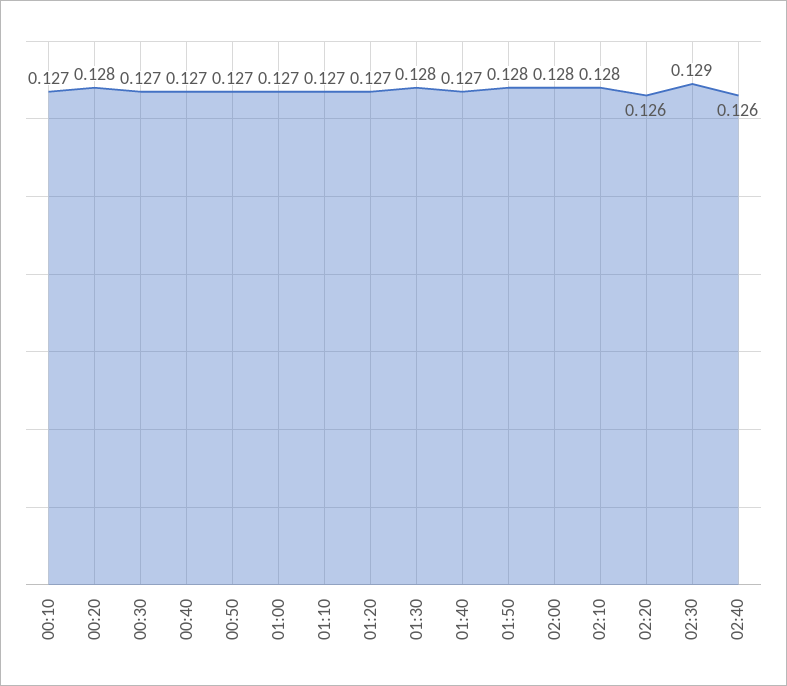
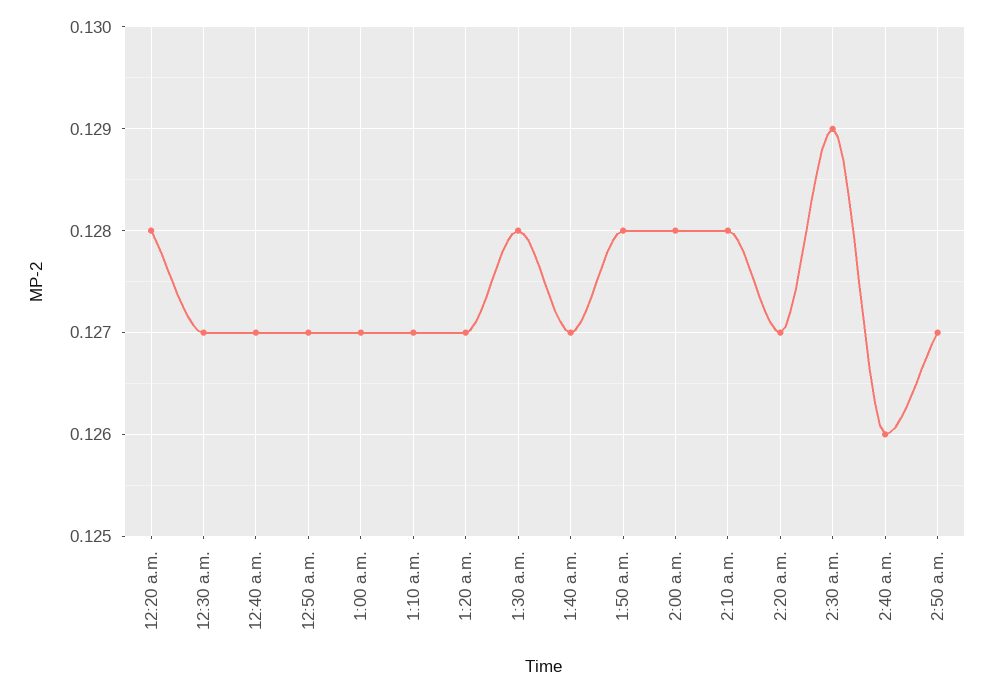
00:10: 0.127 -> none
02:20: 0.126 -> 0.127
2:50 a.m.: none -> 0.127

